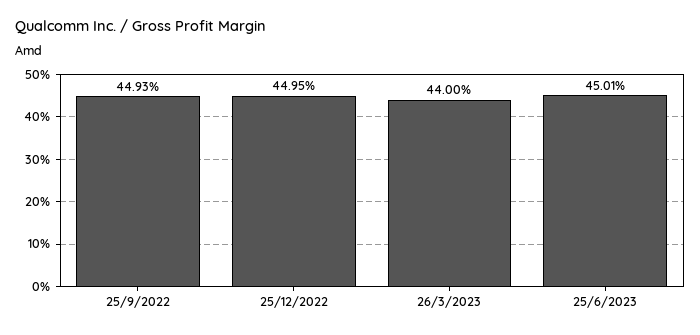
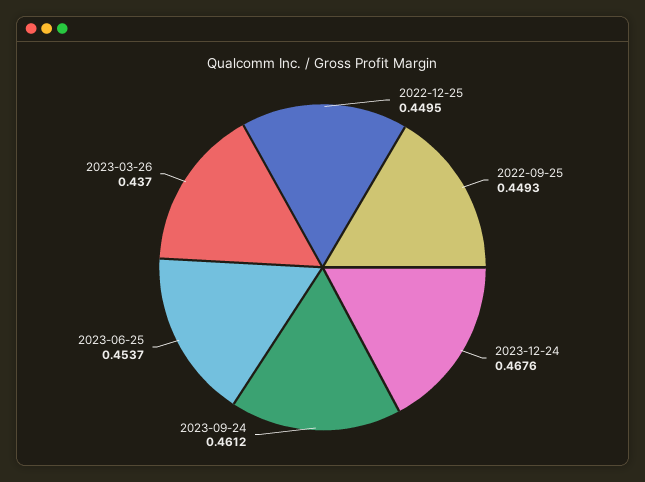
26/3/2023: 0.44 -> 0.437
25/6/2023: 0.4501 -> 0.4537
2023-12-24: none -> 0.4676
2023-09-24: none -> 0.4612

